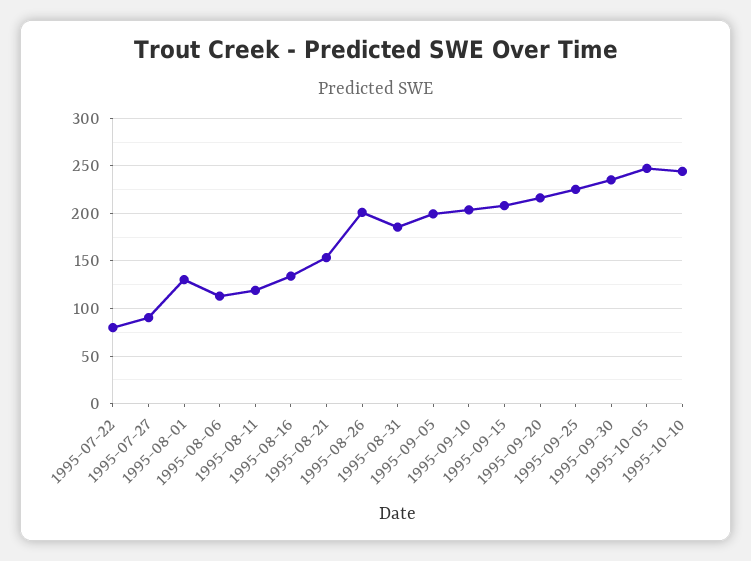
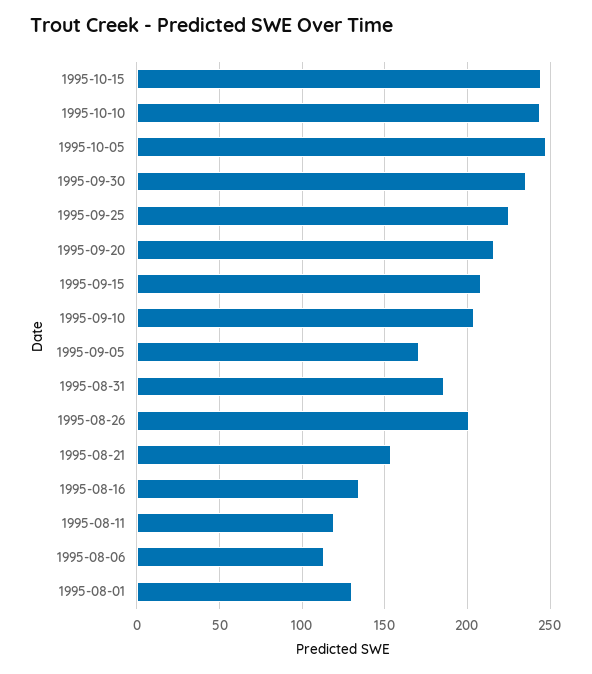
1995-07-22: 80 -> none
1995-07-27: 90 -> none
1995-09-05: 200 -> 170
1995-10-15: none -> 245

